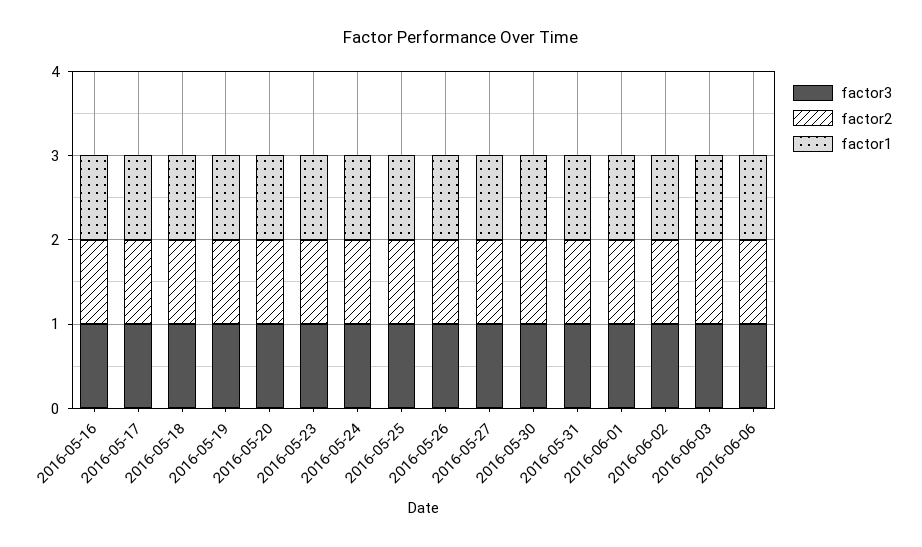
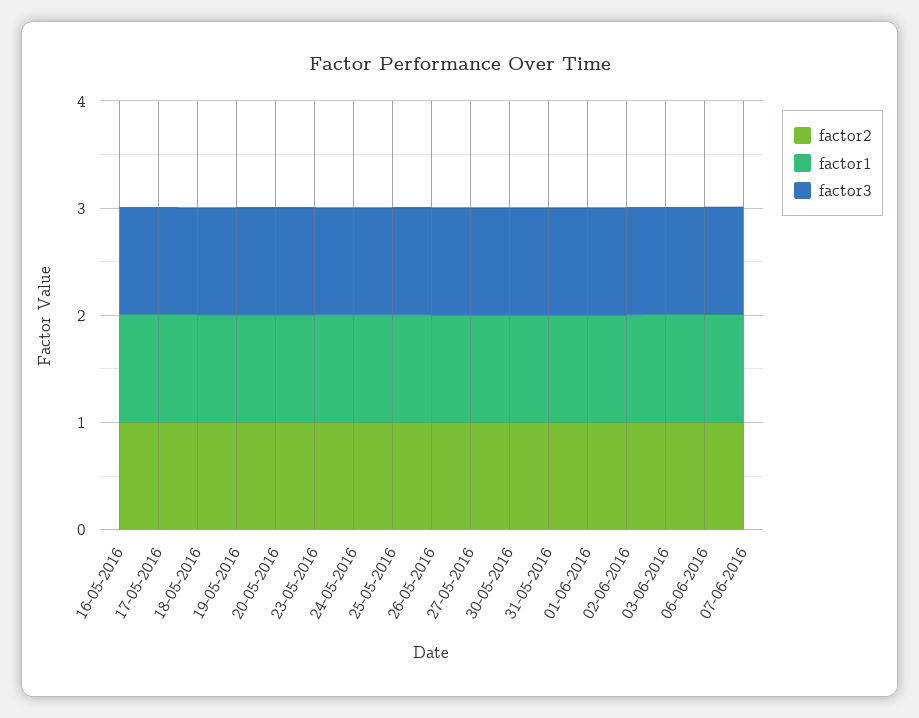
factor2, 07-06-2016: none -> 1
factor1, 07-06-2016: none -> 1
factor3, 07-06-2016: none -> 1

